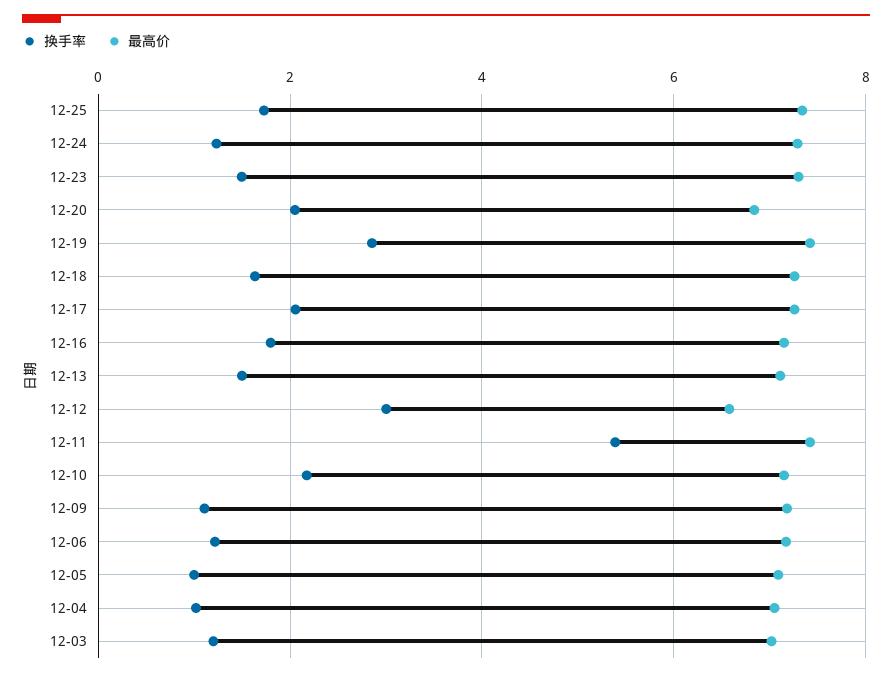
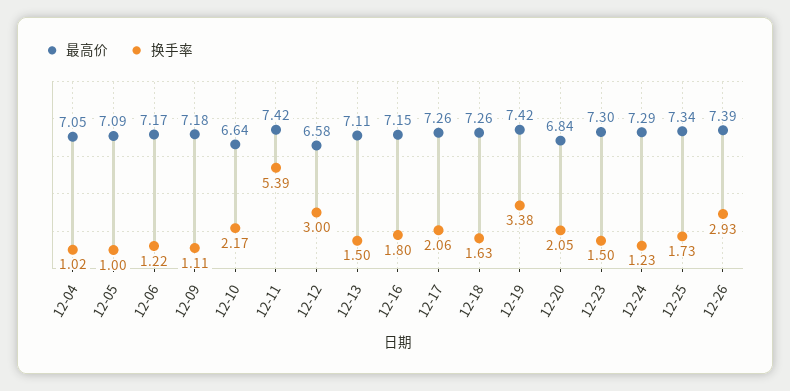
换手率, 12-19: 2.8 -> 3.38
最高价, 12-10: 7.2 -> 6.64
换手率, 12-03: 1.2 -> none
最高价, 12-03: 7 -> none
最高价, 12-26: none -> 7.39
换手率, 12-26: none -> 2.93

